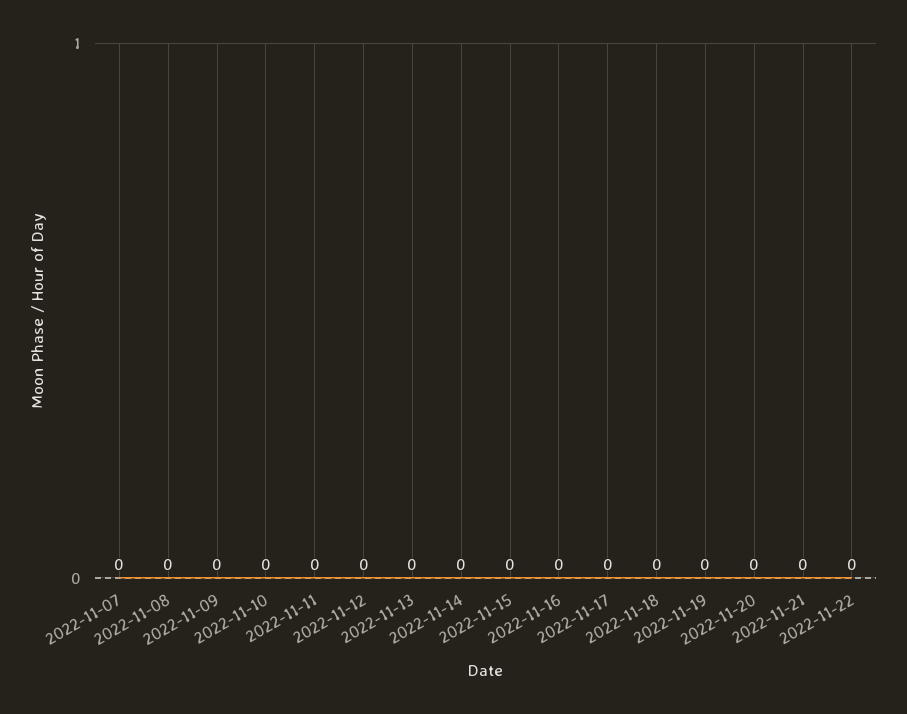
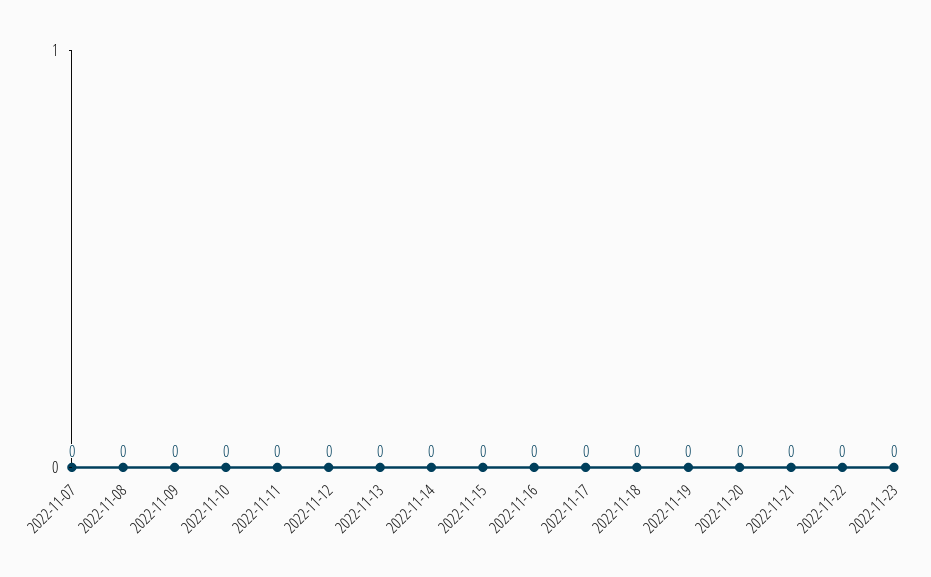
2022-11-23: none -> 0

